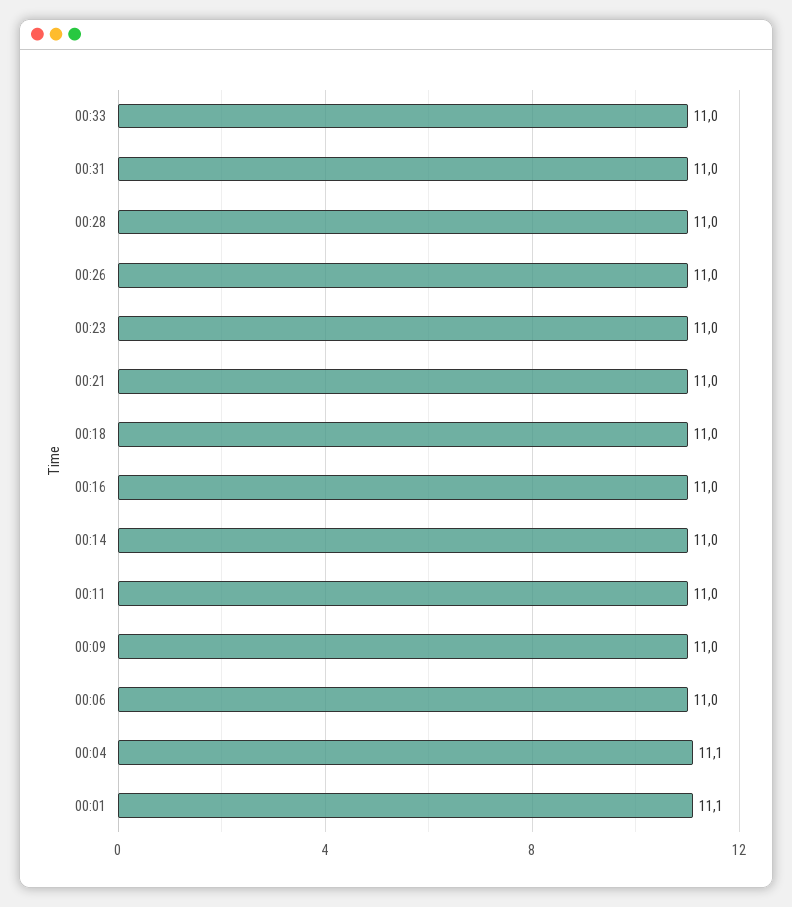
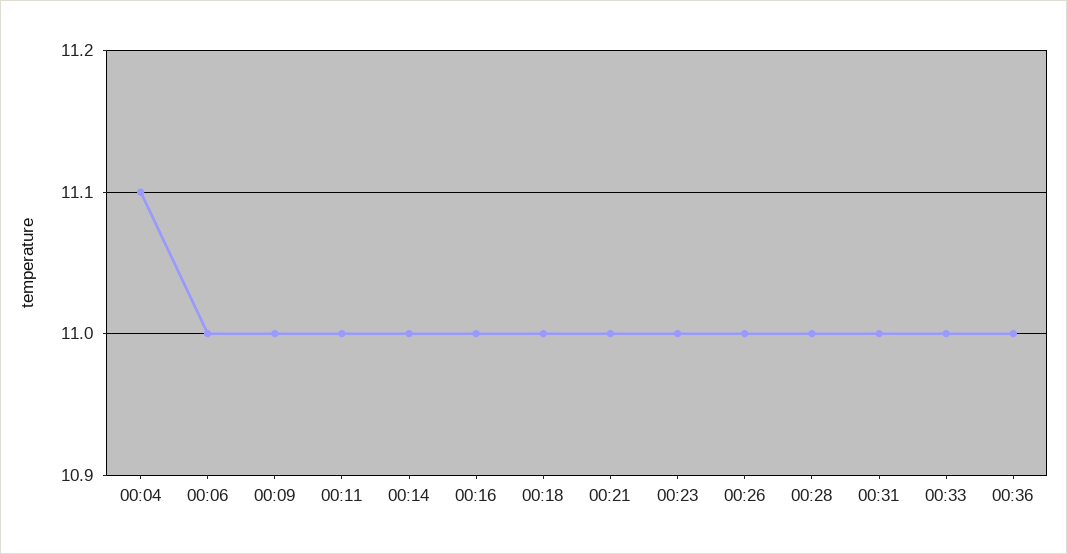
00:01: 11.1 -> none
00:36: none -> 11

